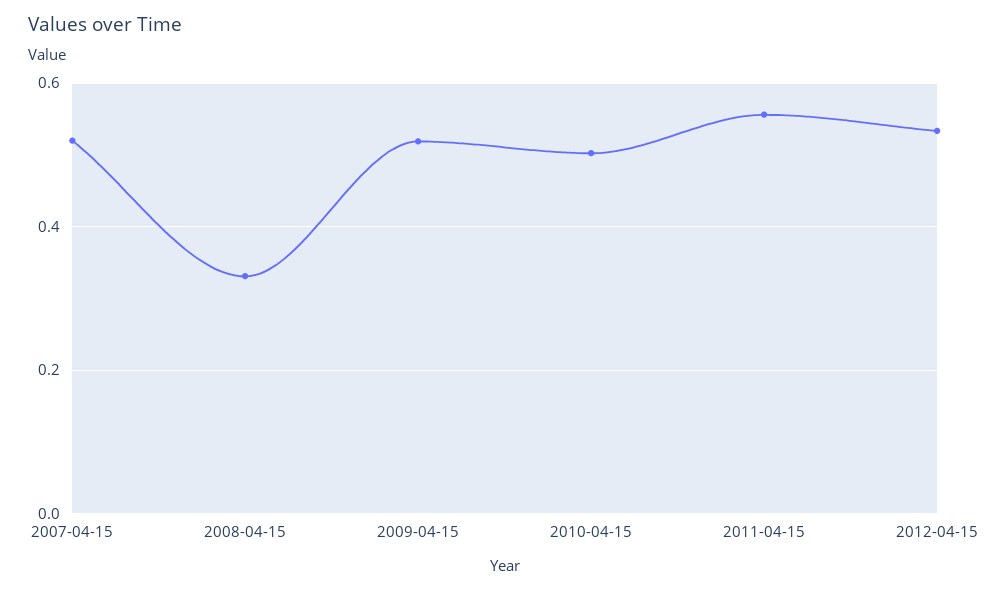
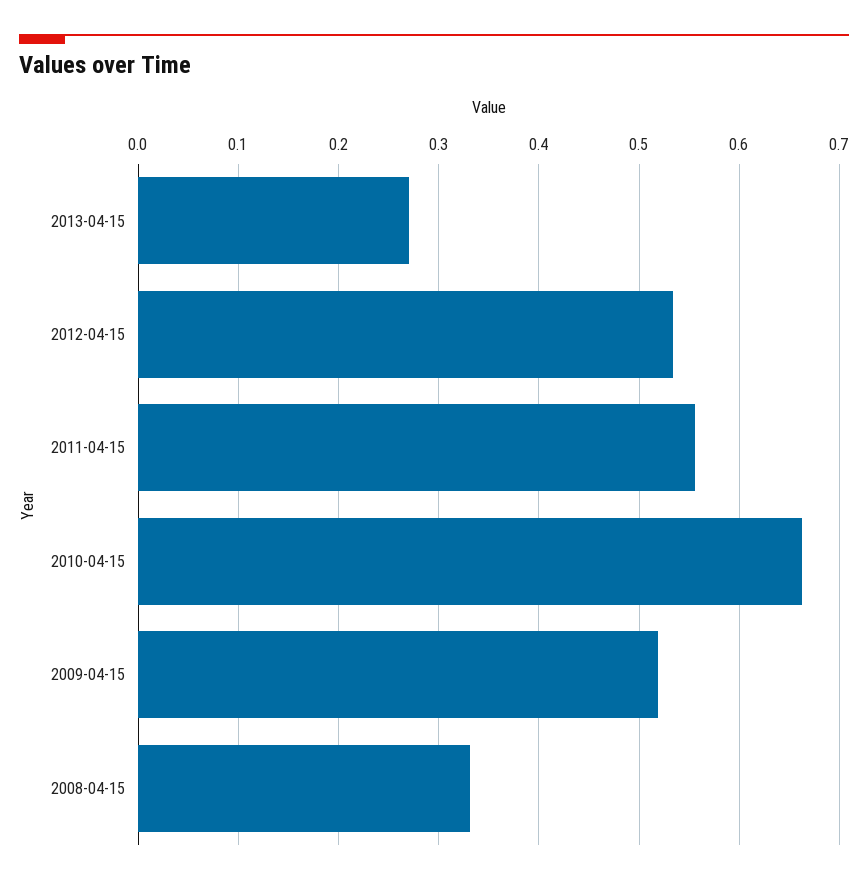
2007-04-15: 0.52 -> none
2010-04-15: 0.5 -> 0.66
2013-04-15: none -> 0.27

